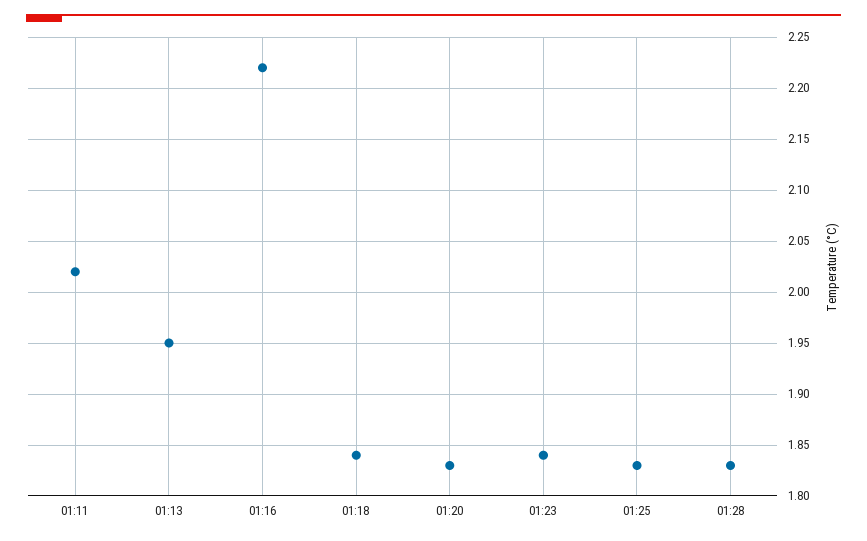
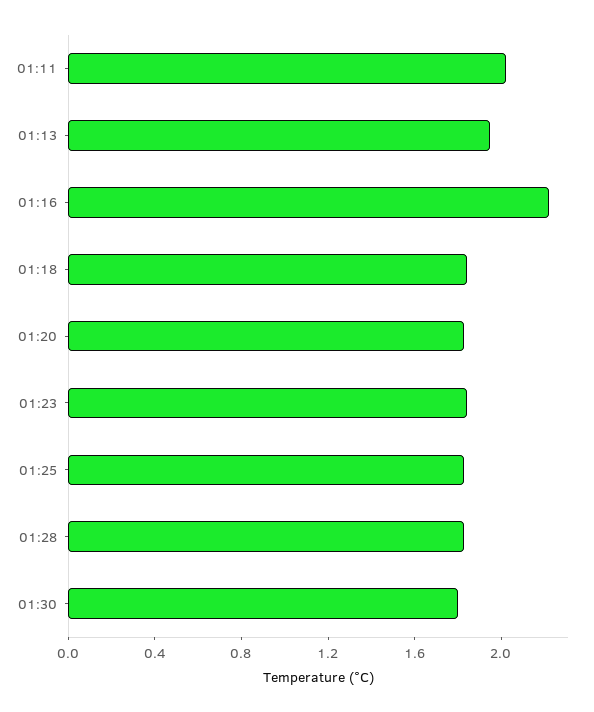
01:30: none -> 1.8

